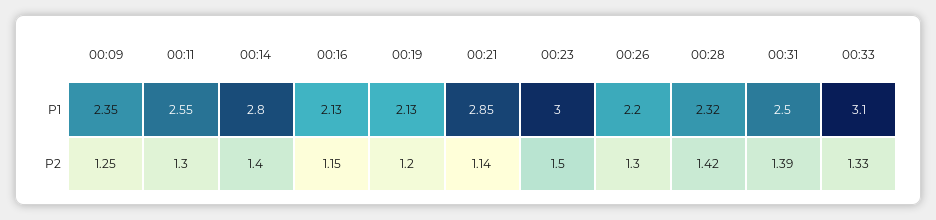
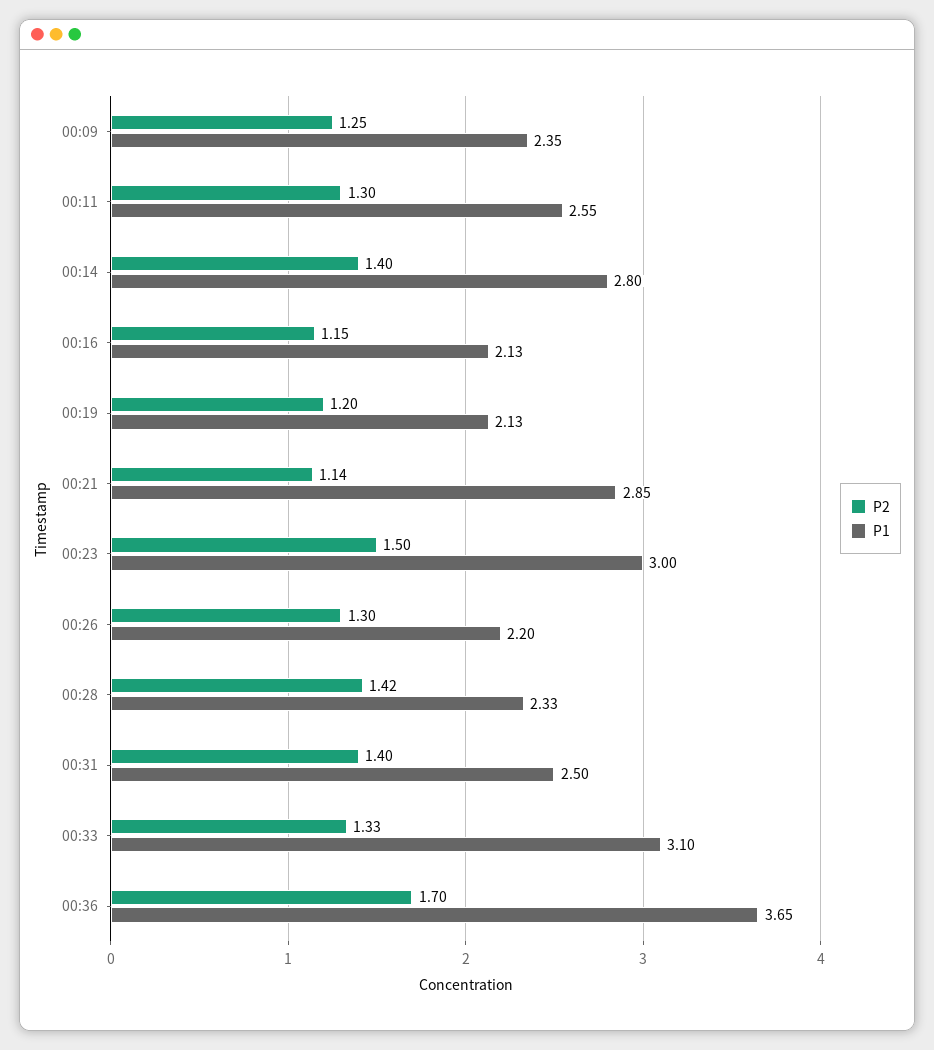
P1, 00:28: 2.32 -> 2.33
P2, 00:31: 1.39 -> 1.4
P2, 00:36: none -> 1.7
P1, 00:36: none -> 3.65

